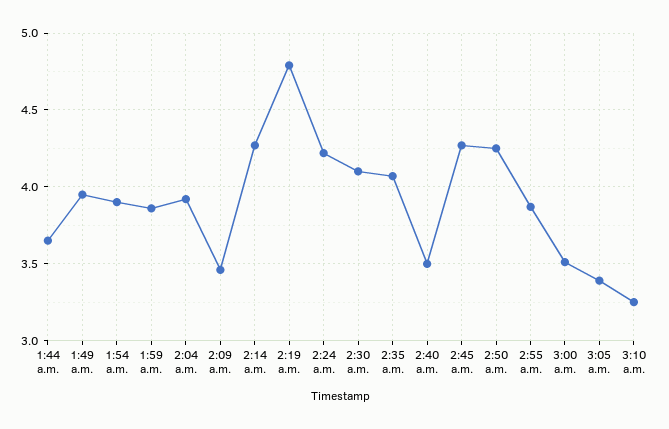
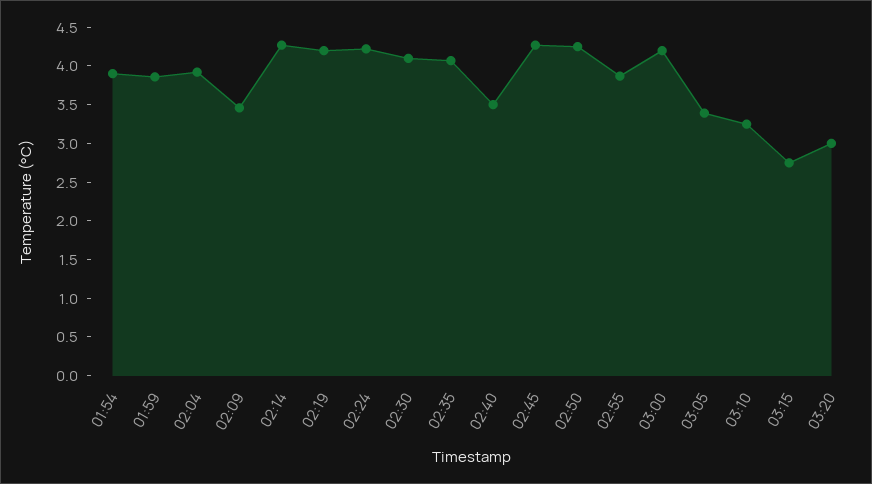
1:44 a.m.: 3.65 -> none
1:49 a.m.: 3.95 -> none
2:19 a.m.: 4.8 -> 4.25
3:00 a.m.: 3.5 -> 4.25
03:15: none -> 2.75
03:20: none -> 3

